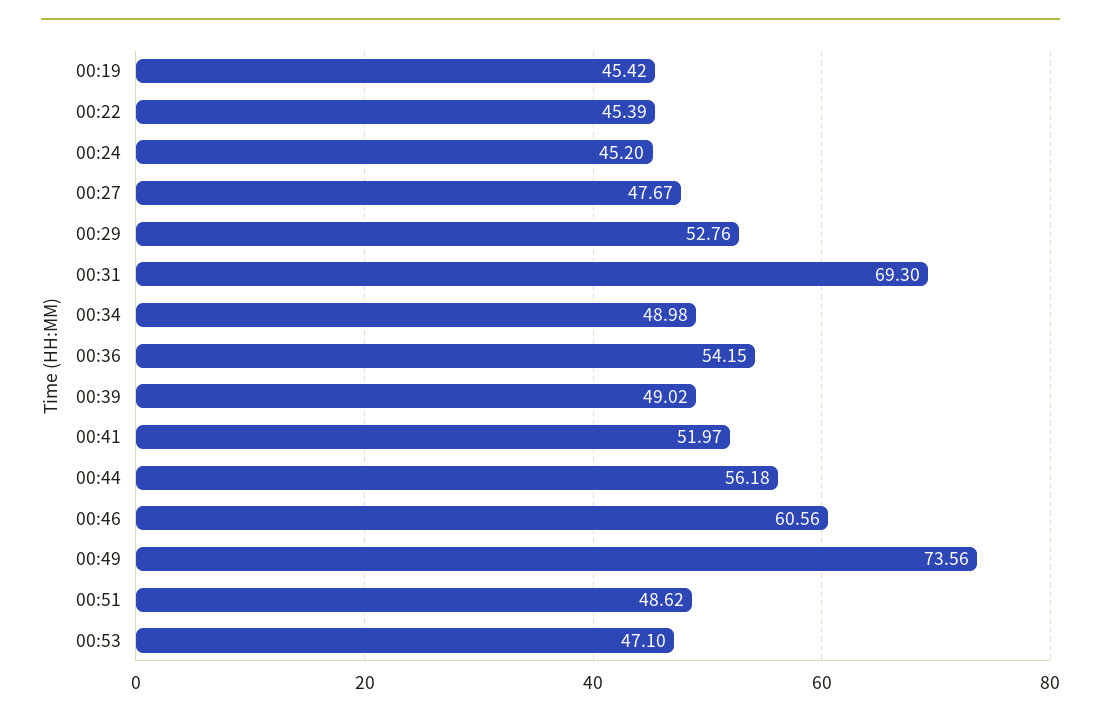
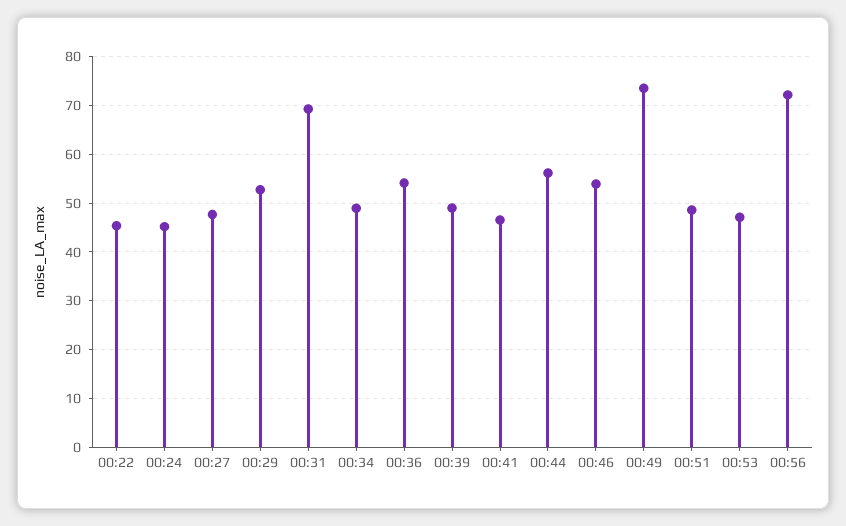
00:19: 45.42 -> none
00:41: 51.97 -> 46
00:46: 60.56 -> 54
00:56: none -> 72

